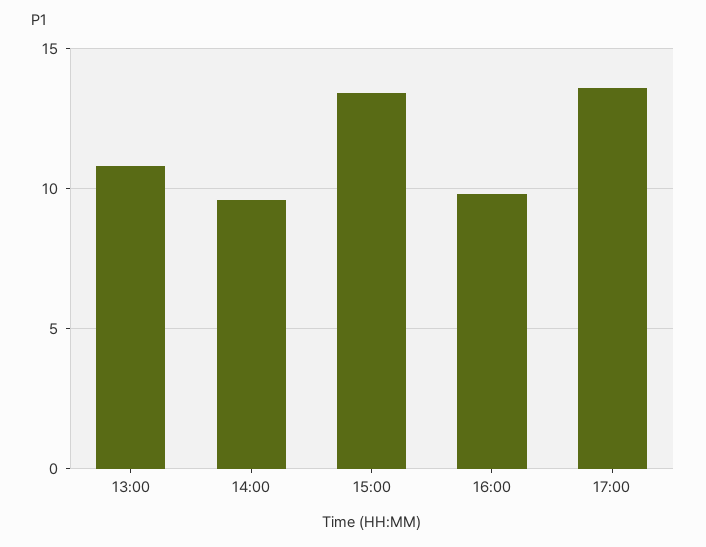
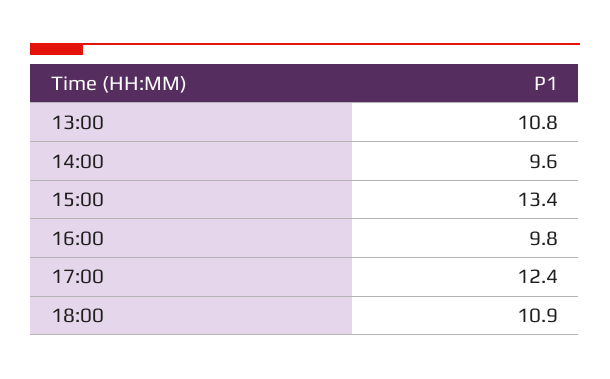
17:00: 13.5 -> 12.4
18:00: none -> 10.9

